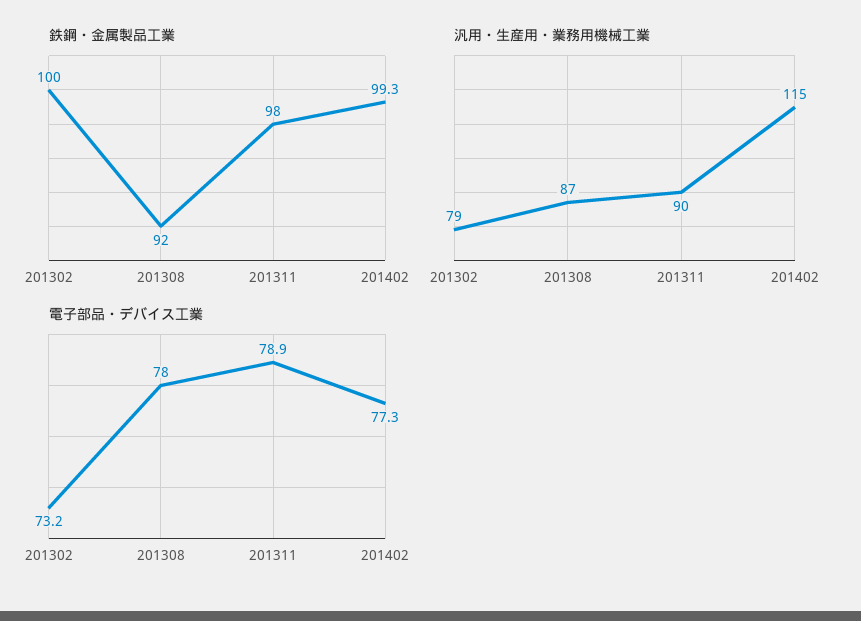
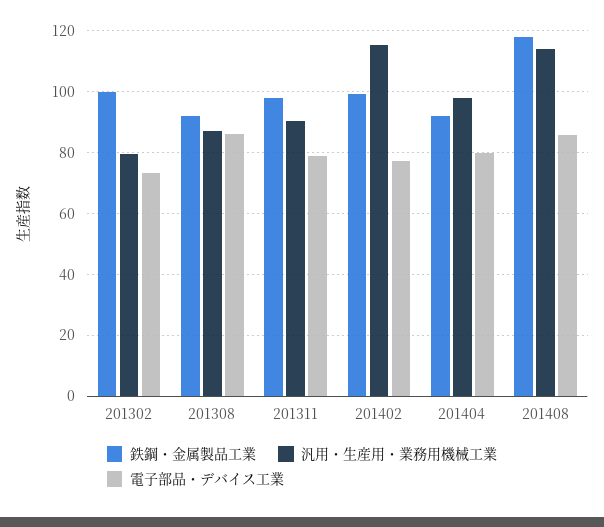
電子部品・デバイス工業, 201308: 78 -> 86
鉄鋼・金属製品工業, 201404: none -> 92
汎用・生産用・業務用機械工業, 201404: none -> 98
電子部品・デバイス工業, 201404: none -> 80
鉄鋼・金属製品工業, 201408: none -> 118
汎用・生産用・業務用機械工業, 201408: none -> 114
電子部品・デバイス工業, 201408: none -> 86

